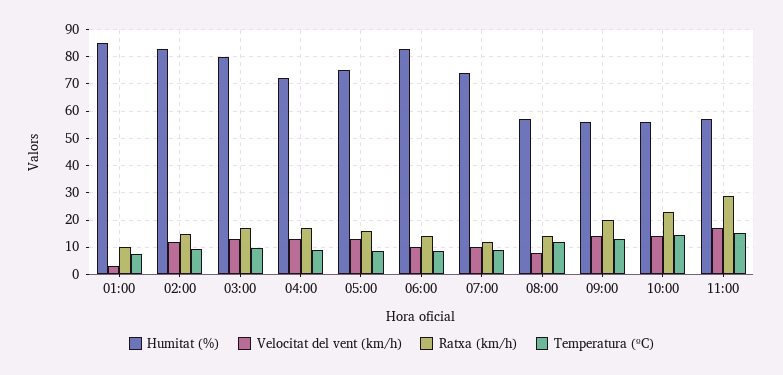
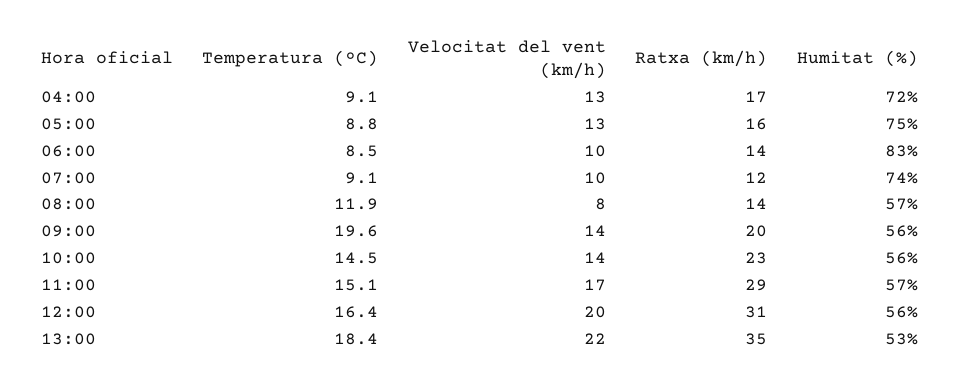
Humitat (%), 01:00: 85 -> none
Velocitat del vent (km/h), 01:00: 2.5 -> none
Ratxa (km/h), 01:00: 10 -> none
Temperatura (ºC), 01:00: 7.5 -> none
Humitat (%), 02:00: 82.5 -> none
Velocitat del vent (km/h), 02:00: 12.5 -> none
Ratxa (km/h), 02:00: 15 -> none
Temperatura (ºC), 02:00: 10 -> none
Humitat (%), 03:00: 80 -> none
Velocitat del vent (km/h), 03:00: 12.5 -> none
Ratxa (km/h), 03:00: 17.5 -> none
Temperatura (ºC), 03:00: 10 -> none
Temperatura (ºC), 09:00: 12.5 -> 19.6
Temperatura (ºC), 12:00: none -> 16.4
Velocitat del vent (km/h), 12:00: none -> 20
Ratxa (km/h), 12:00: none -> 31
Humitat (%), 12:00: none -> 56
Temperatura (ºC), 13:00: none -> 18.4
Velocitat del vent (km/h), 13:00: none -> 22
Ratxa (km/h), 13:00: none -> 35
Humitat (%), 13:00: none -> 53

